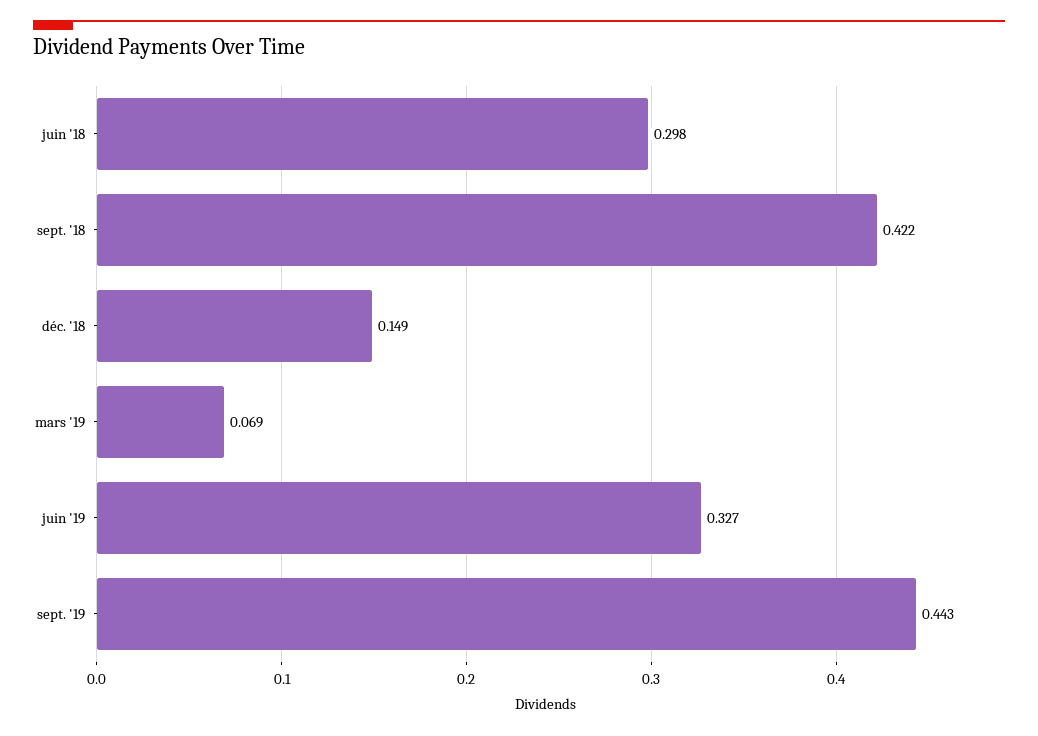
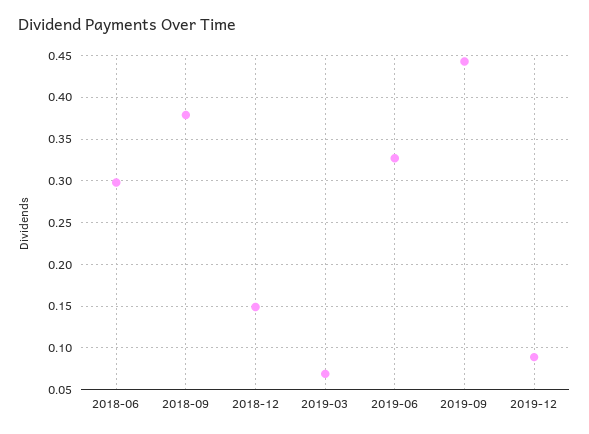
sept. '18: 0.422 -> 0.38
2019-12: none -> 0.09

